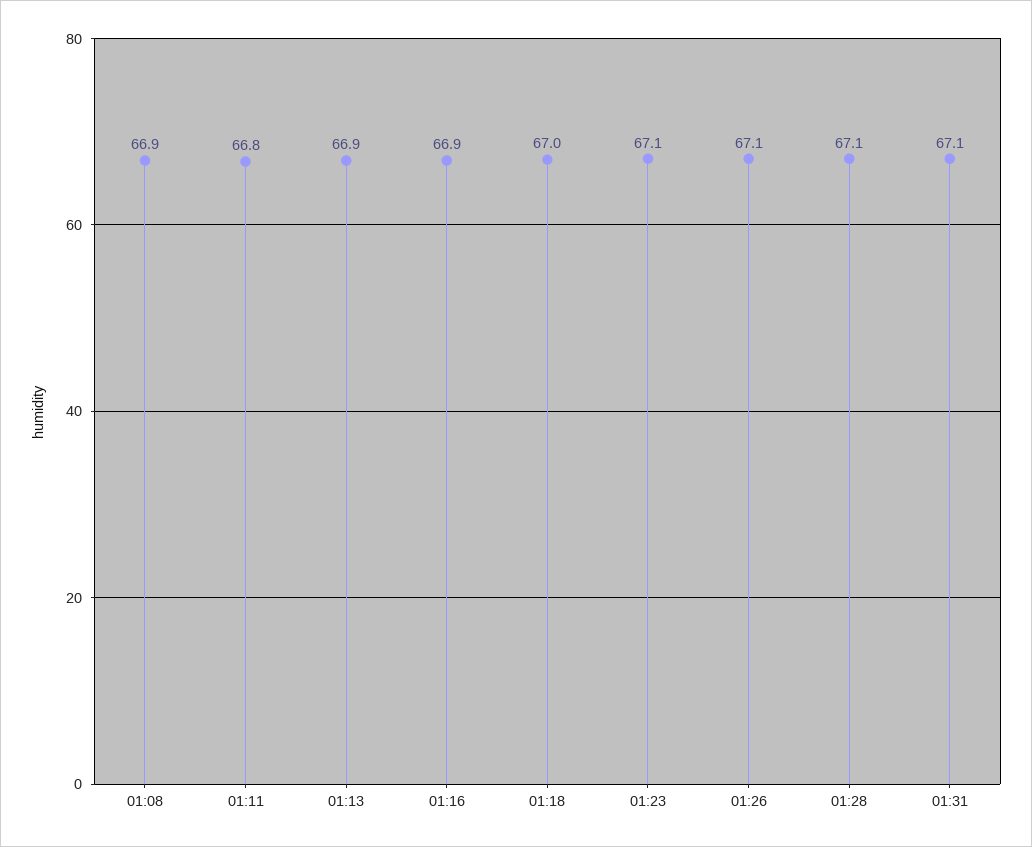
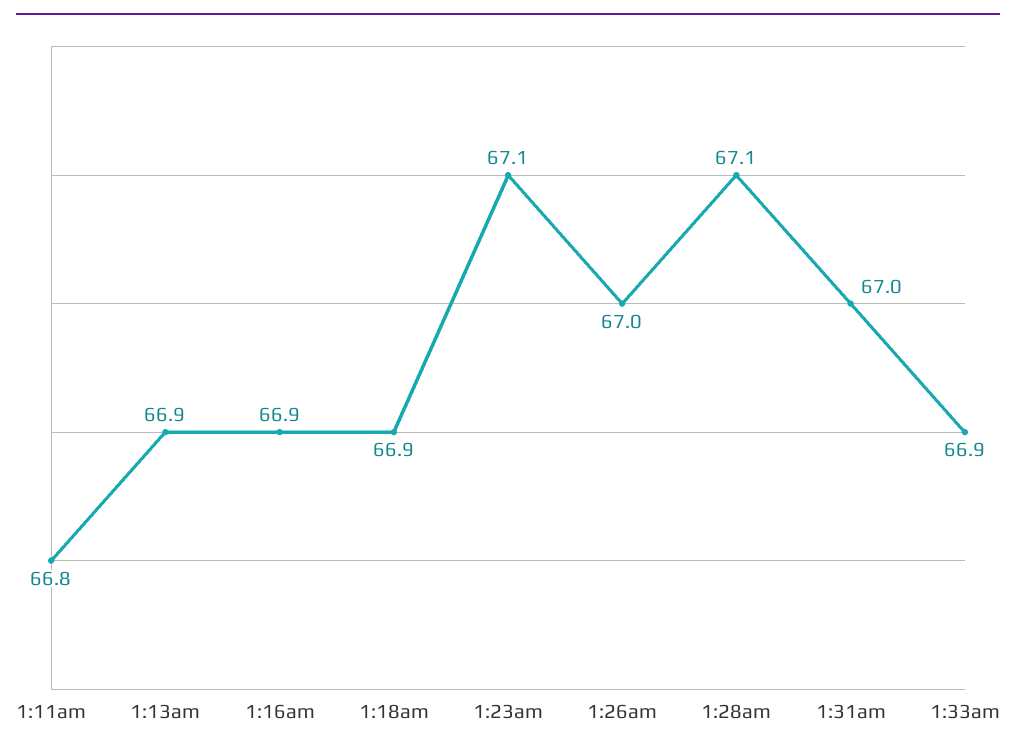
01:08: 66.9 -> none
01:18: 67 -> 66.9
01:26: 67.1 -> 67
01:31: 67.1 -> 67
1:33am: none -> 66.9

